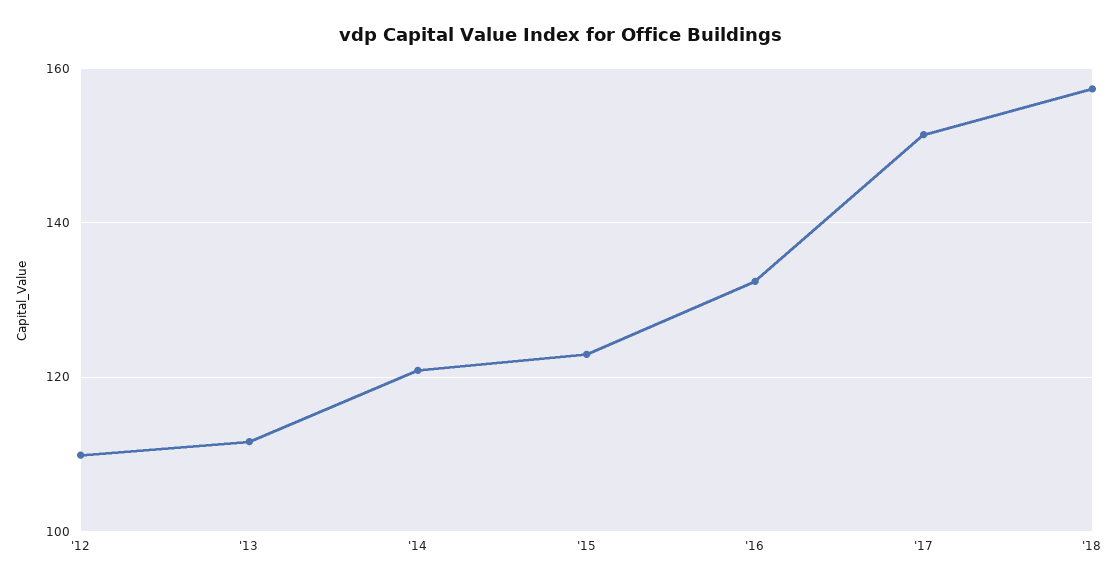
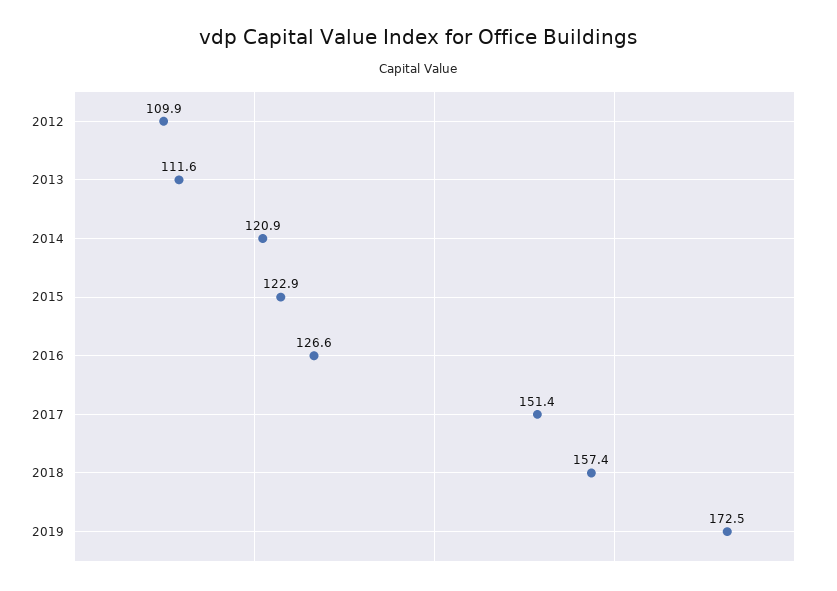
'16: 132 -> 126.6
2019: none -> 172.5

